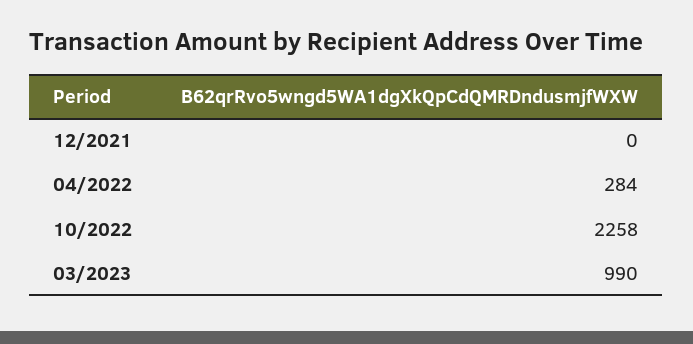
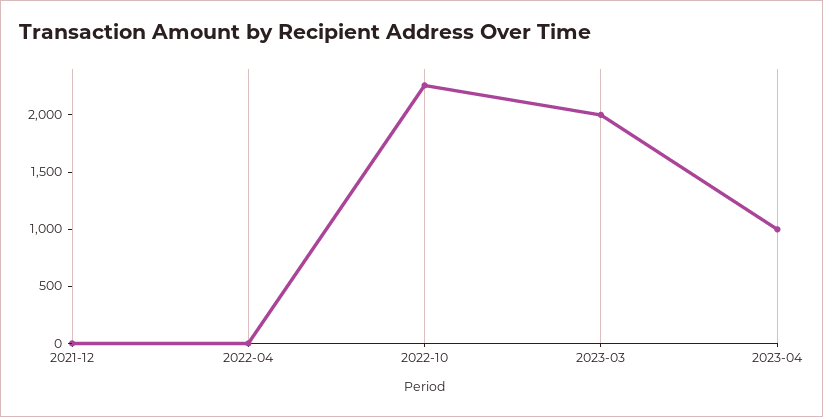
04/2022: 284 -> 0
03/2023: 990 -> 2000
2023-04: none -> 1000

